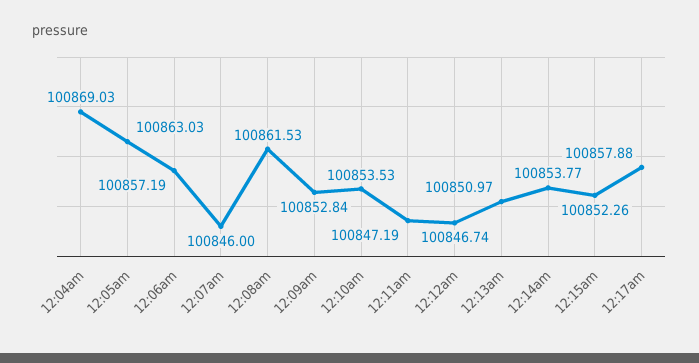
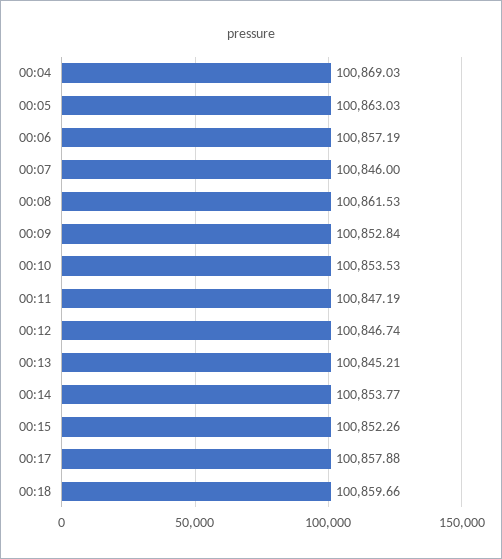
12:13am: 100850.97 -> 100845.21
00:18: none -> 100859.66

